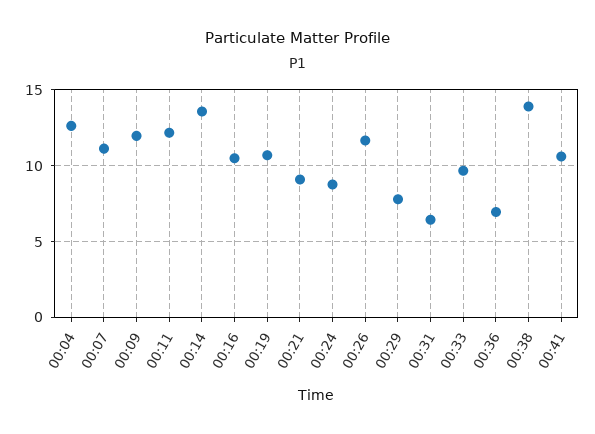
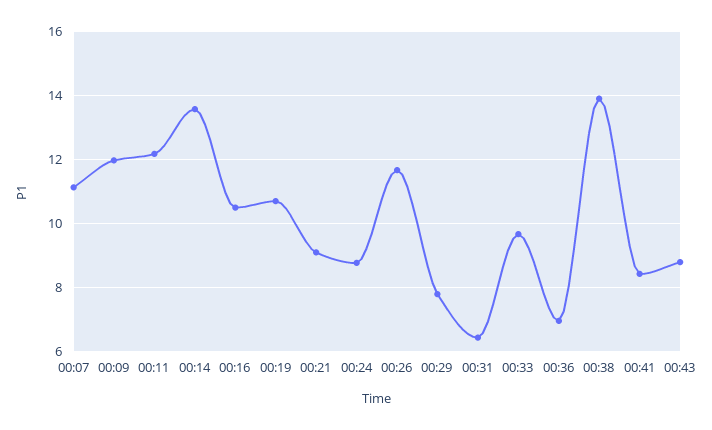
00:04: 12.5 -> none
00:41: 10.5 -> 8.4
00:43: none -> 8.8

